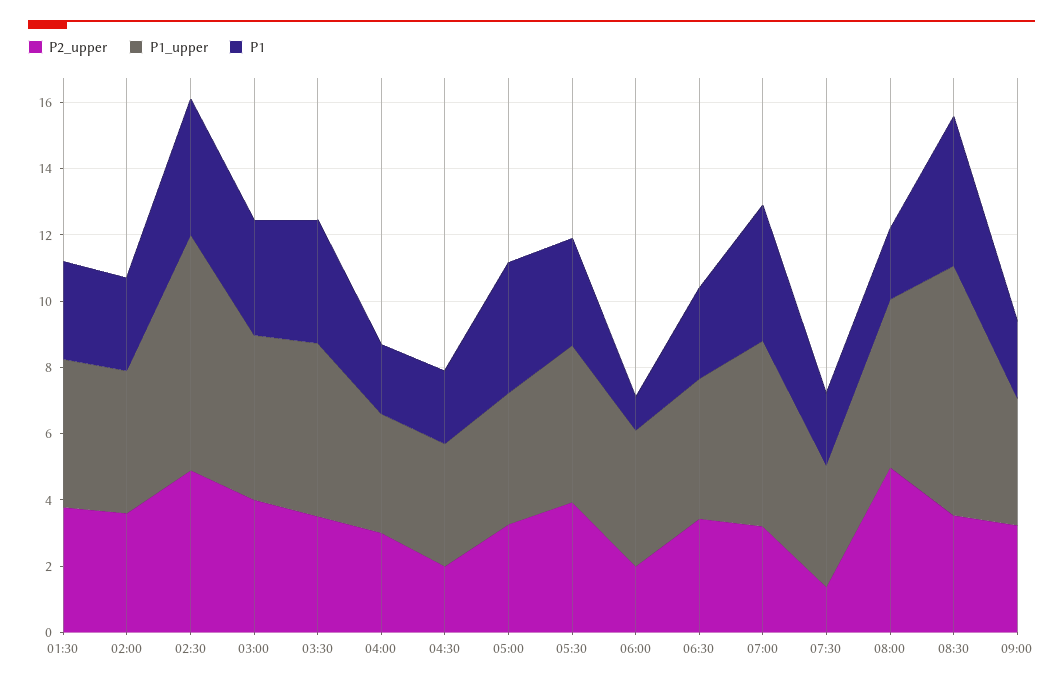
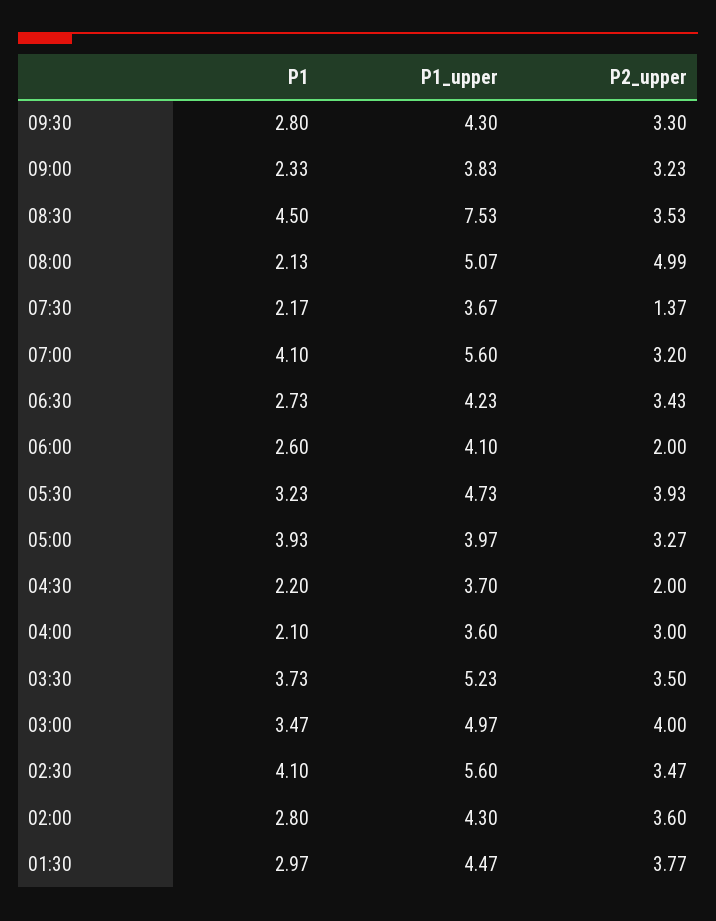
P2_upper, 02:30: 5 -> 3.47
P1_upper, 02:30: 7 -> 5.6
P1, 06:00: 1 -> 2.6
P1, 09:30: none -> 2.8
P1_upper, 09:30: none -> 4.3
P2_upper, 09:30: none -> 3.3

